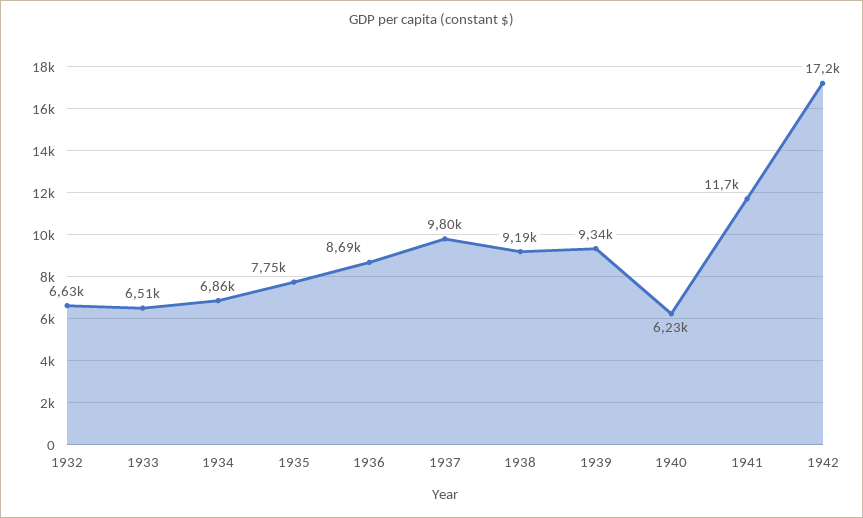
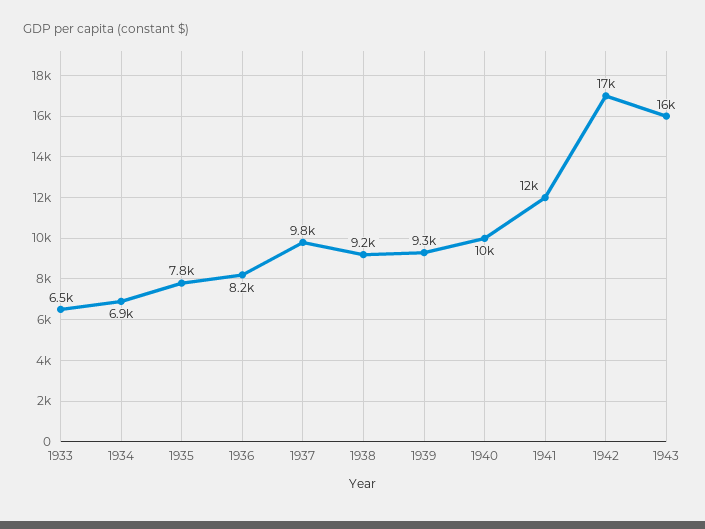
1932: 6630 -> none
1936: 8690 -> 8200
1940: 6230 -> 10000
1943: none -> 16000

